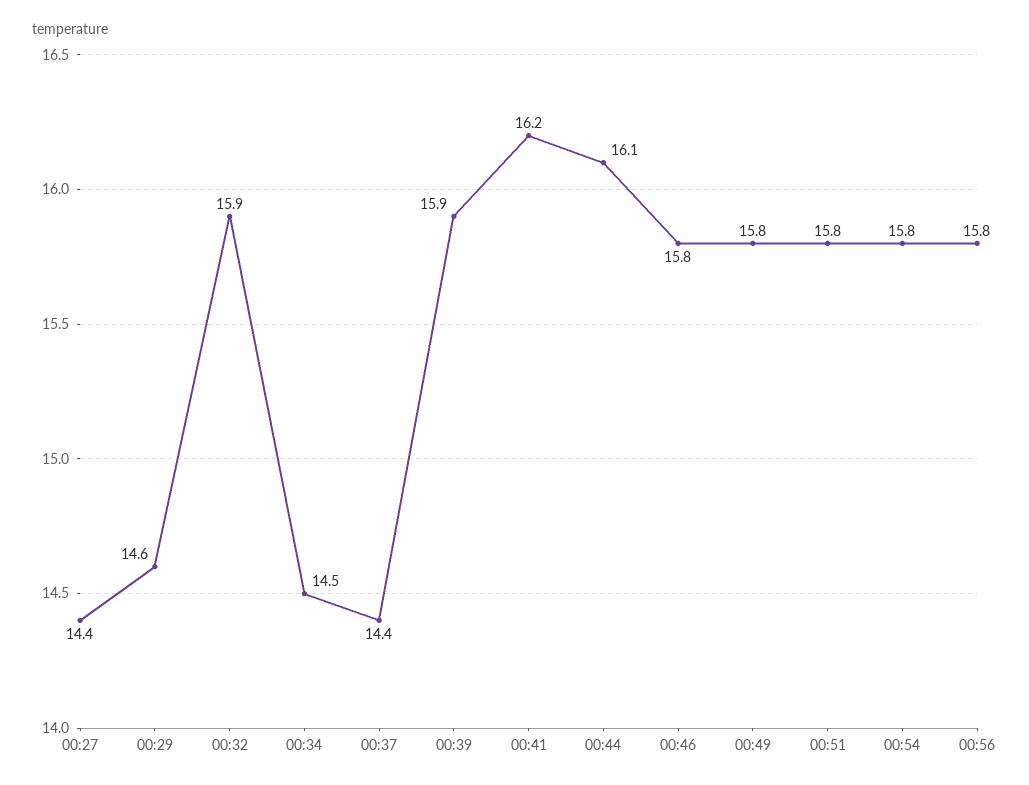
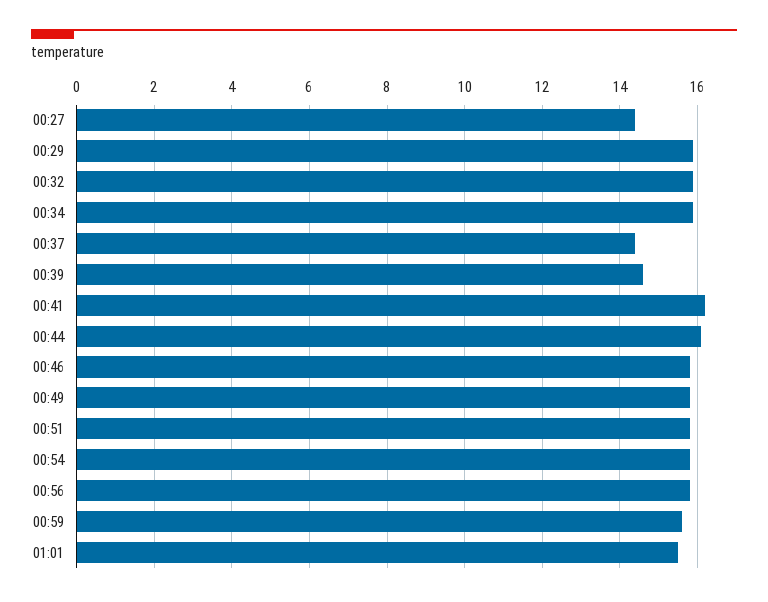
00:29: 14.6 -> 16
00:34: 14.5 -> 16
00:39: 15.9 -> 14.5
00:59: none -> 15.5
01:01: none -> 15.5

